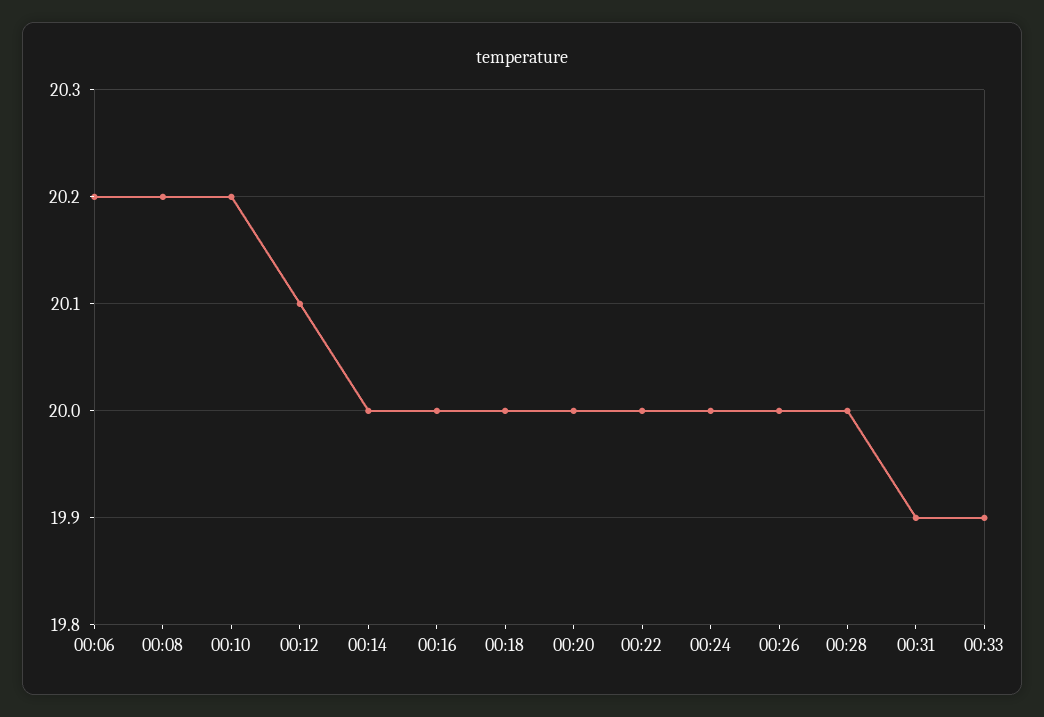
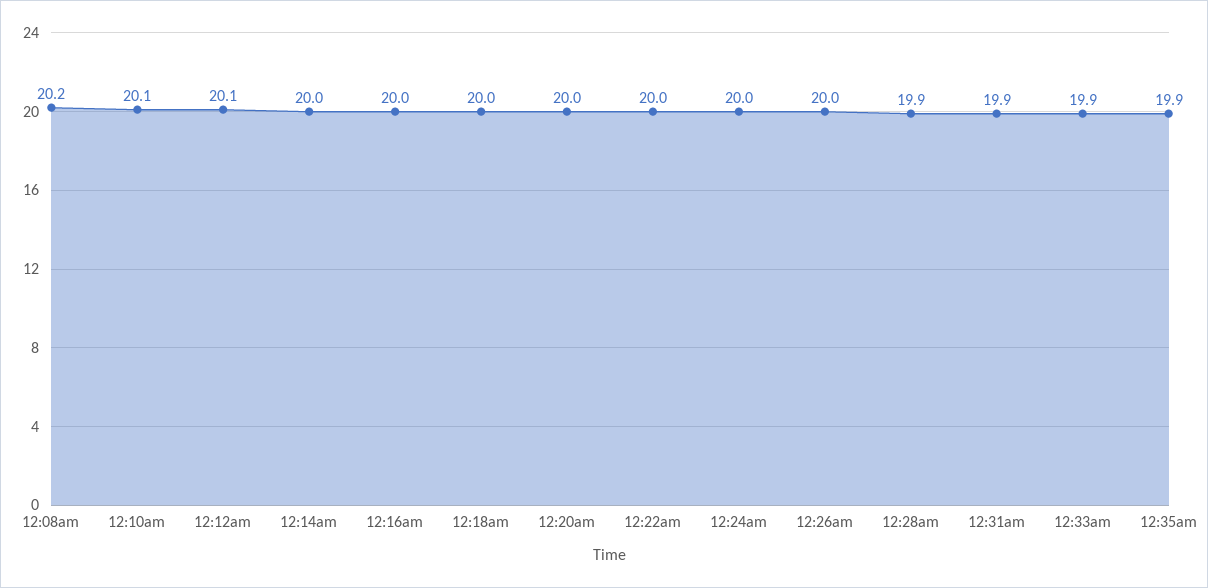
00:06: 20.2 -> none
00:10: 20.2 -> 20.1
00:28: 20 -> 19.9
12:35am: none -> 19.9

